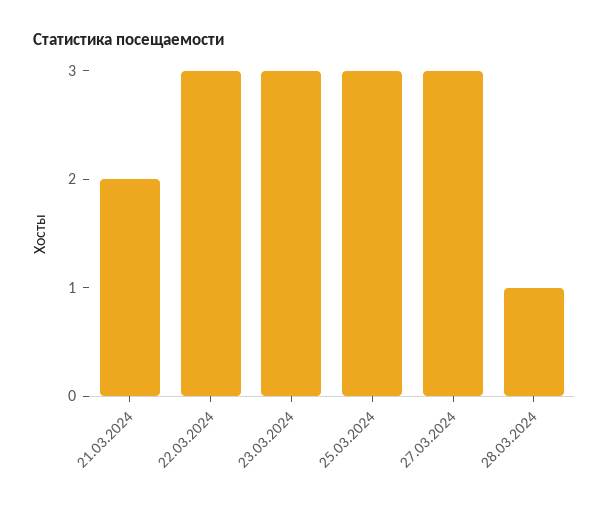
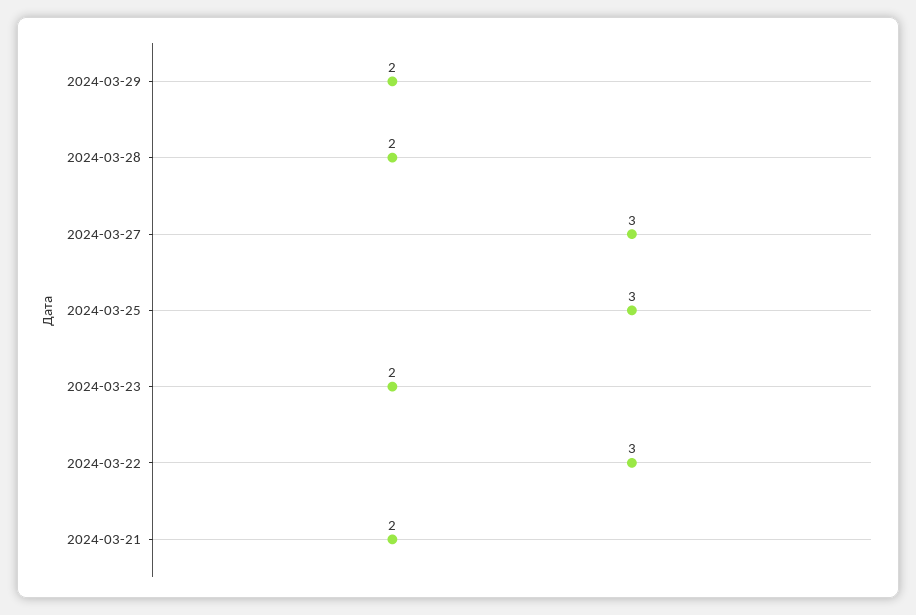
23.03.2024: 3 -> 2
28.03.2024: 1 -> 2
2024-03-29: none -> 2

